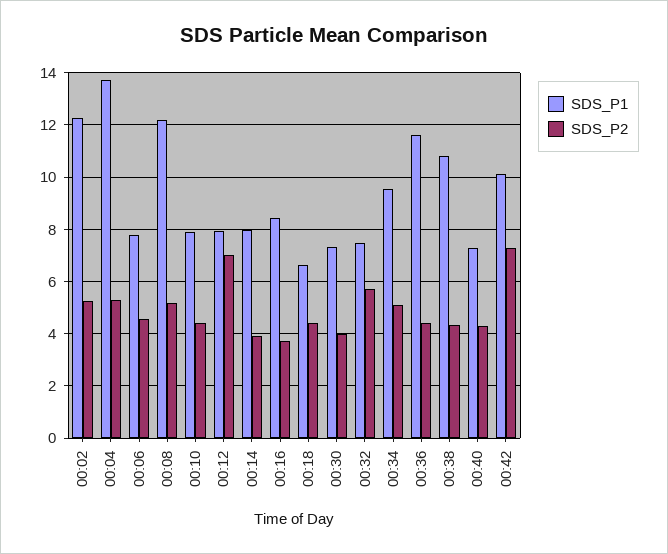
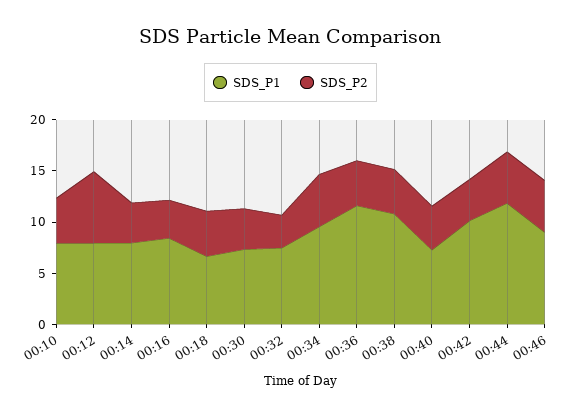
SDS_P1, 00:02: 12.25 -> none
SDS_P2, 00:02: 5.25 -> none
SDS_P1, 00:04: 13.75 -> none
SDS_P2, 00:04: 5.25 -> none
SDS_P1, 00:06: 7.75 -> none
SDS_P2, 00:06: 4.5 -> none
SDS_P1, 00:08: 12.25 -> none
SDS_P2, 00:08: 5.25 -> none
SDS_P2, 00:32: 5.75 -> 3
SDS_P2, 00:42: 7.25 -> 4
SDS_P1, 00:44: none -> 12
SDS_P2, 00:44: none -> 5
SDS_P1, 00:46: none -> 9
SDS_P2, 00:46: none -> 5

